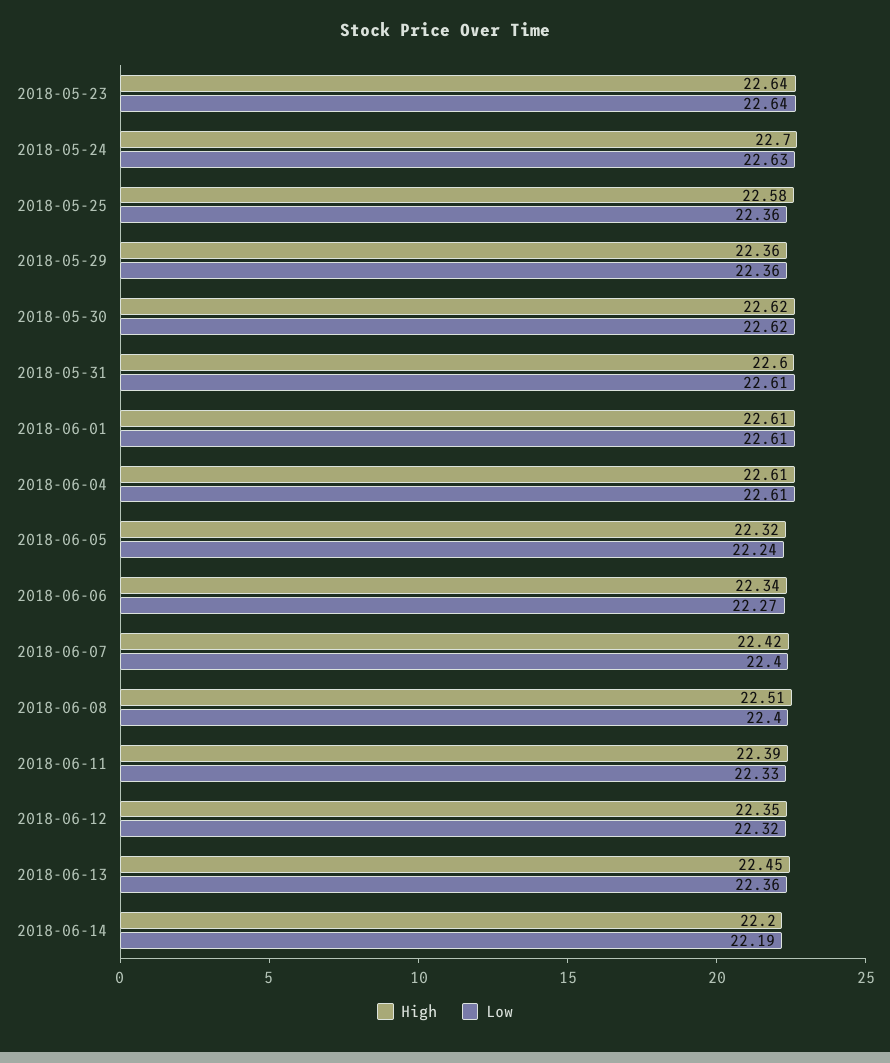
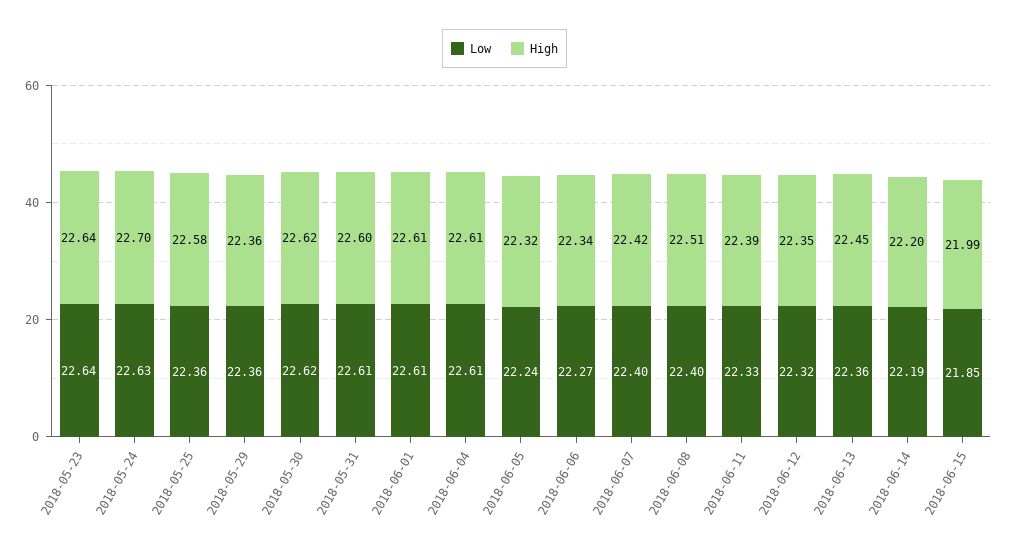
Low, 2018-06-15: none -> 21.85
High, 2018-06-15: none -> 21.99

